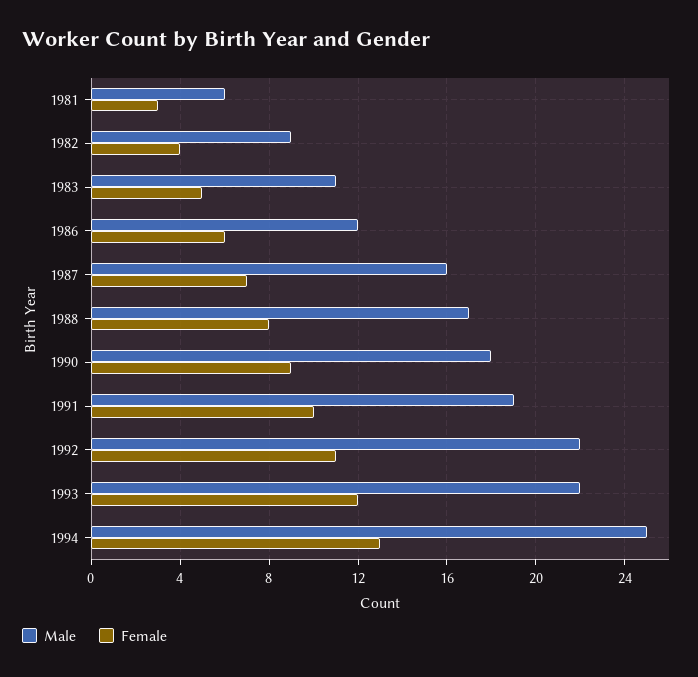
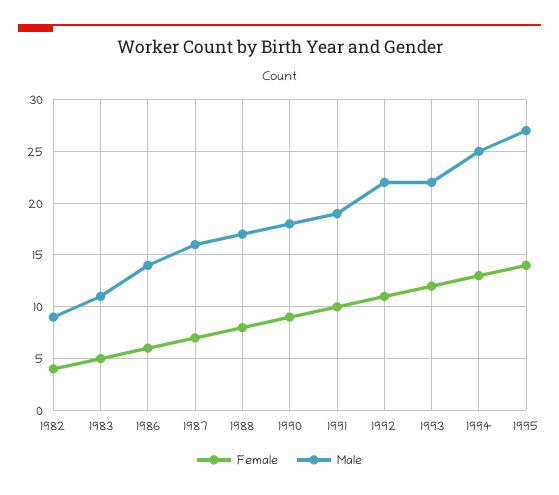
Male, 1981: 6 -> none
Female, 1981: 3 -> none
Male, 1986: 12 -> 14
Female, 1995: none -> 14
Male, 1995: none -> 27

